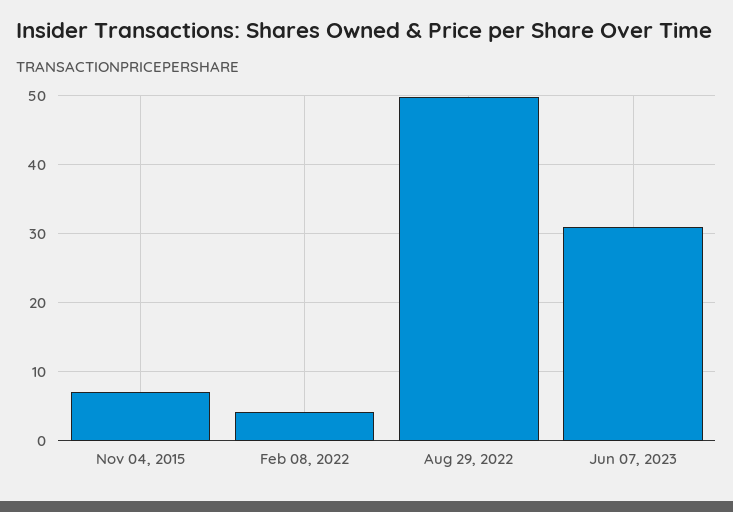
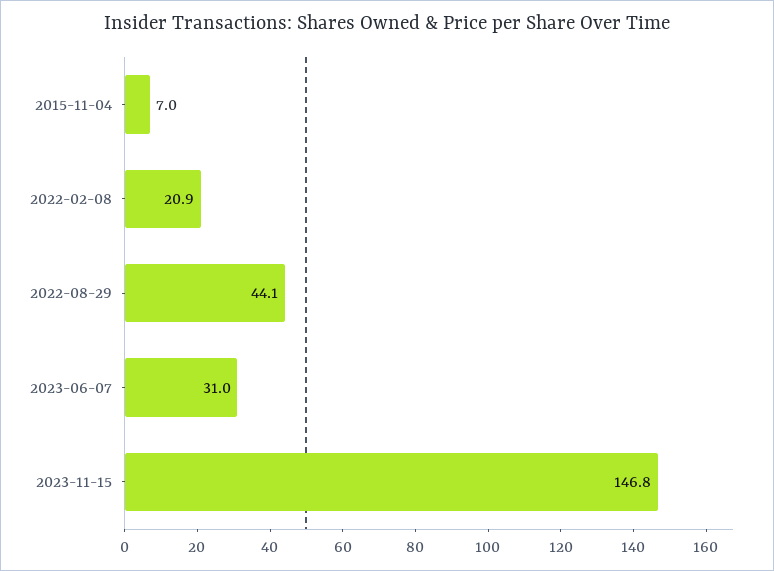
Feb 08, 2022: 4 -> 20.9
Aug 29, 2022: 50 -> 44.1
2023-11-15: none -> 146.8

